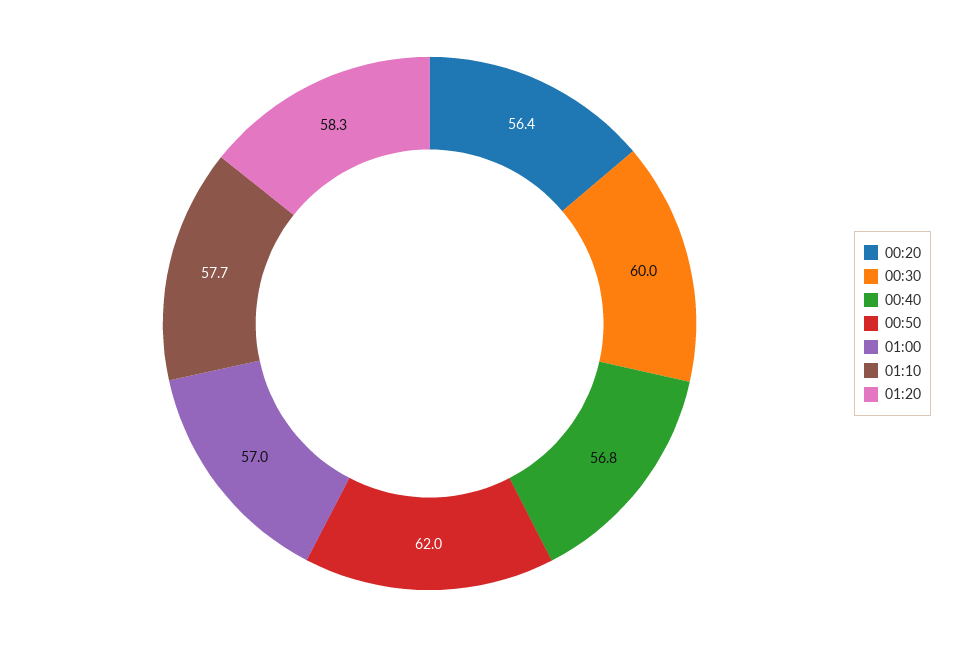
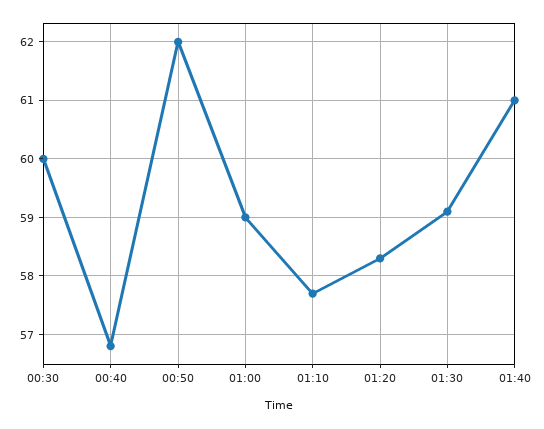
00:20: 56.4 -> none
01:00: 57 -> 59
01:30: none -> 59
01:40: none -> 61

